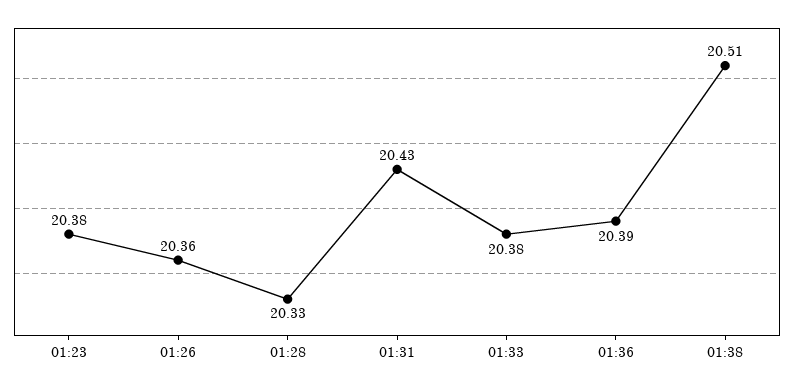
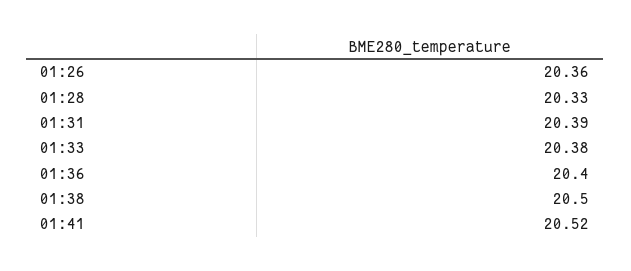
01:23: 20.38 -> none
01:31: 20.43 -> 20.39
01:36: 20.39 -> 20.4
01:38: 20.51 -> 20.5
01:41: none -> 20.52

